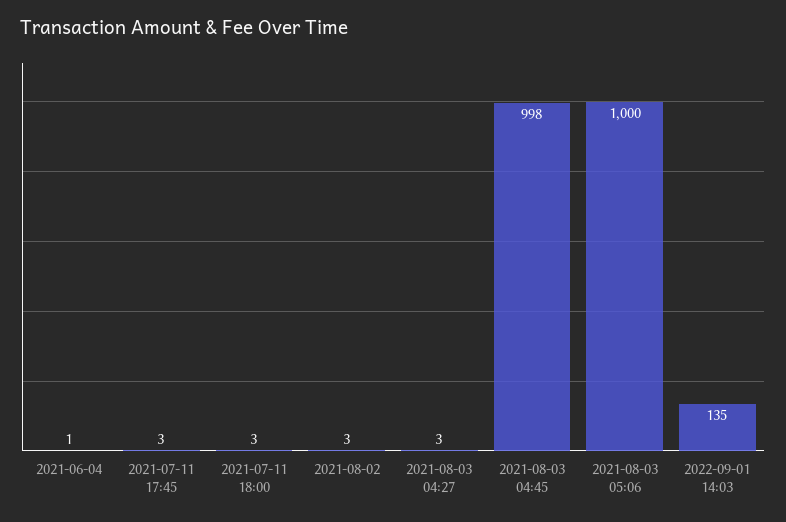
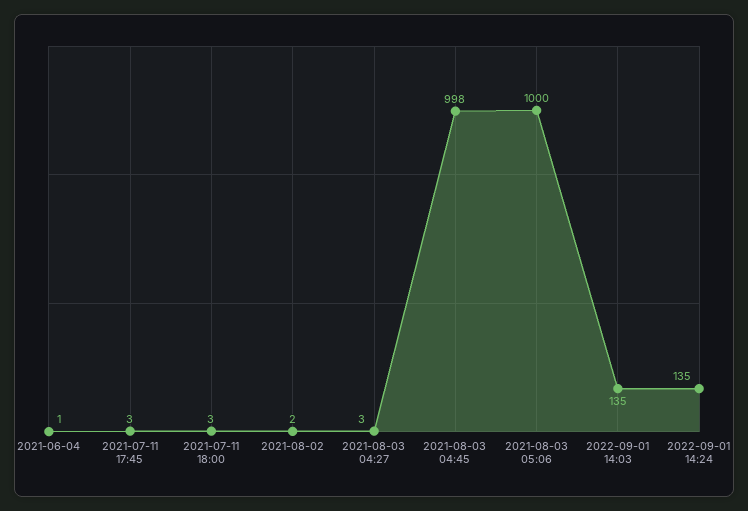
2021-08-02: 3 -> 2
2022-09-01 14:24: none -> 135

